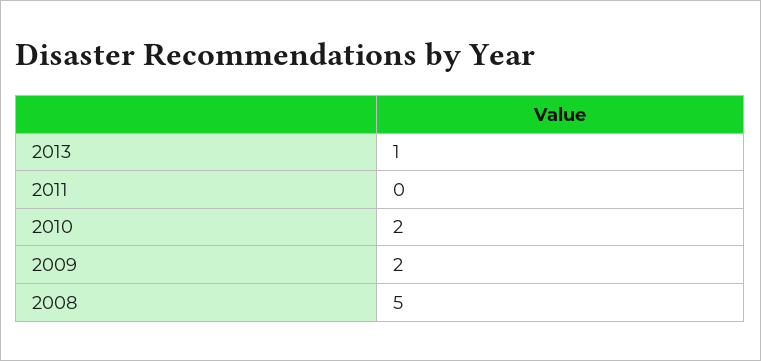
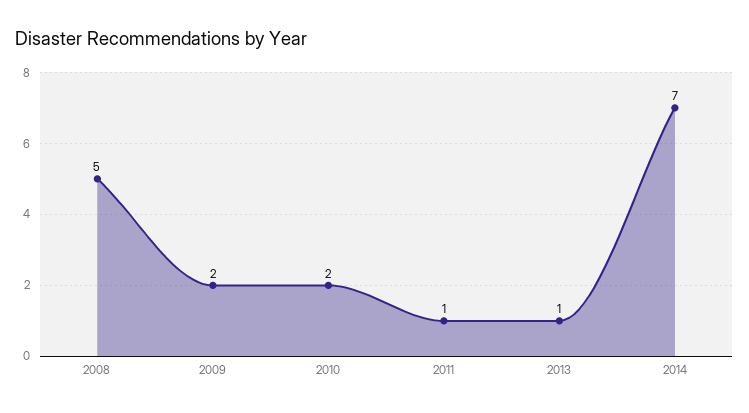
2011: 0 -> 1
2014: none -> 7

